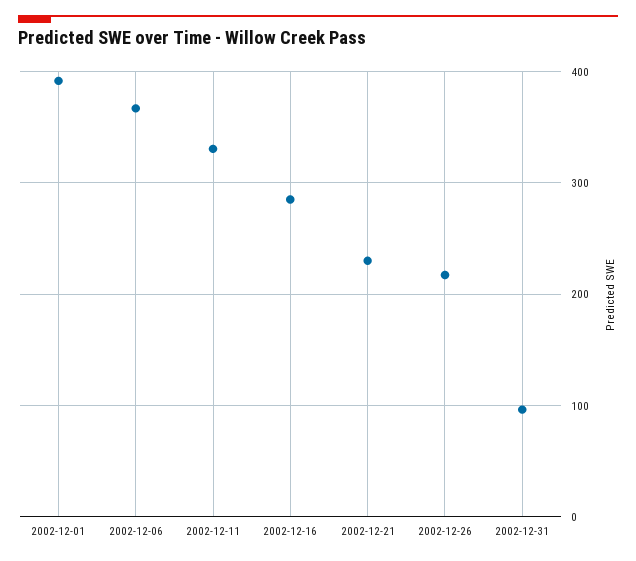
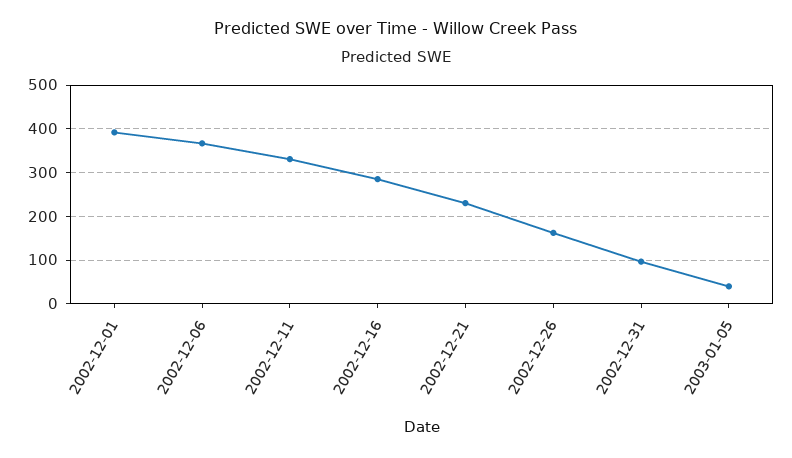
2002-12-26: 220 -> 160
2003-01-05: none -> 40

